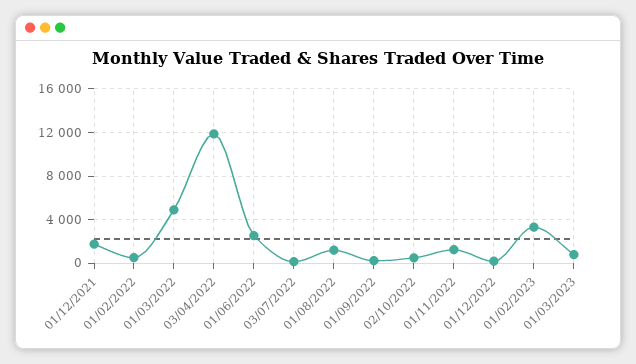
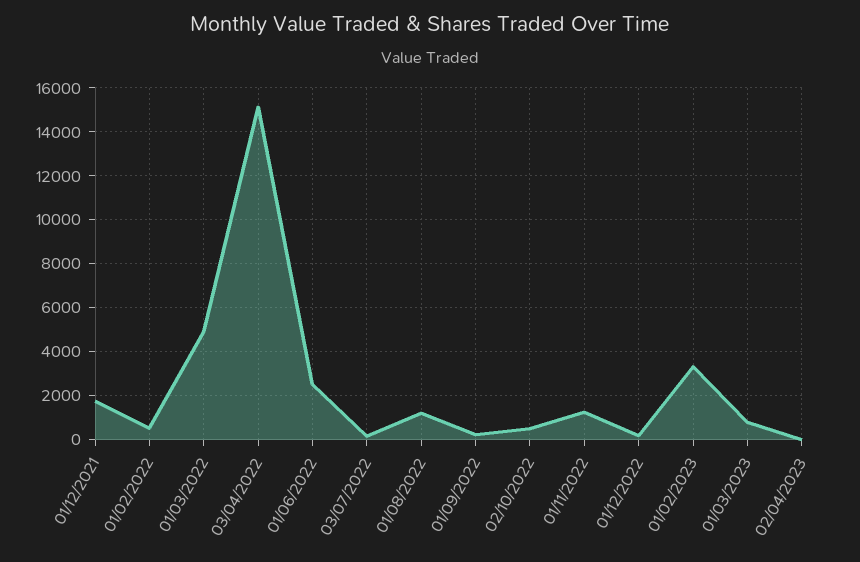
03/04/2022: 12000 -> 15000
02/04/2023: none -> 0

